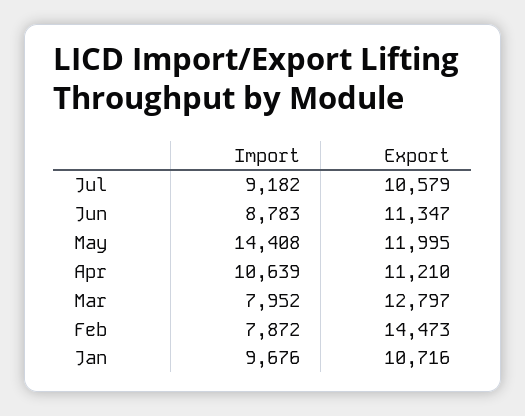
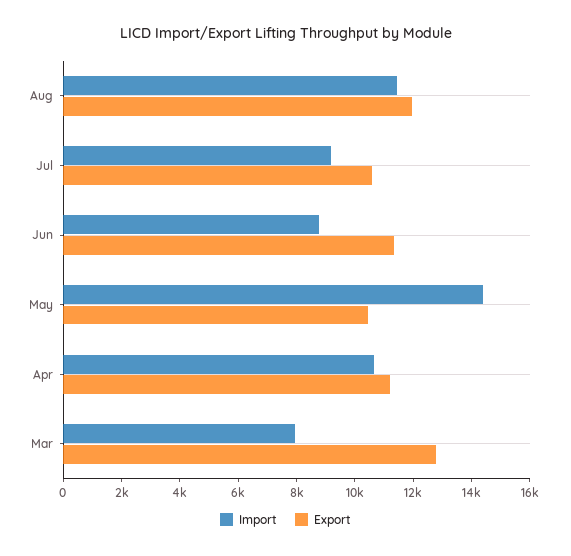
Export, May: 11995 -> 10500
Import, Feb: 7872 -> none
Export, Feb: 14473 -> none
Import, Jan: 9676 -> none
Export, Jan: 10716 -> none
Import, Aug: none -> 11500
Export, Aug: none -> 12000

